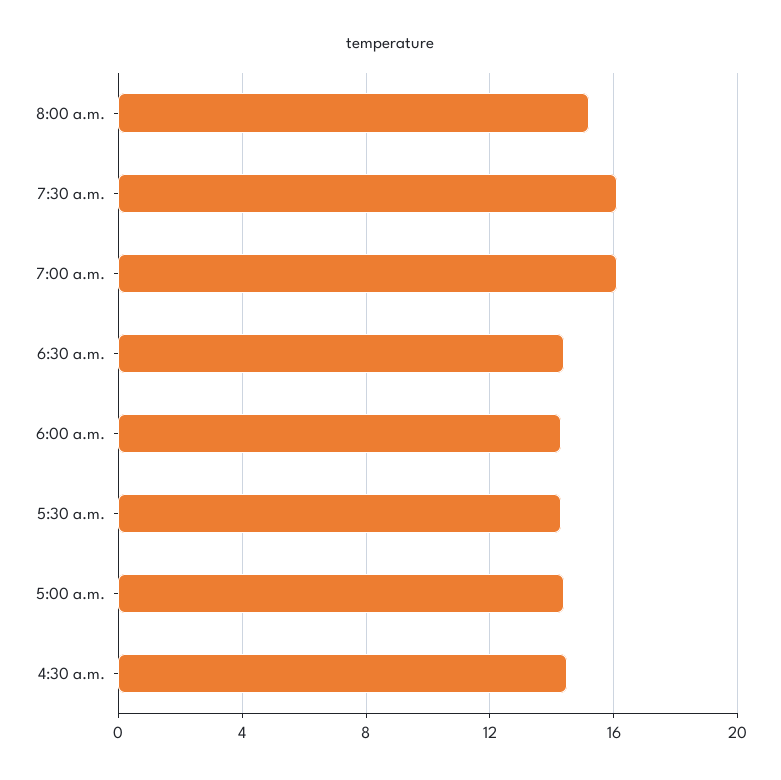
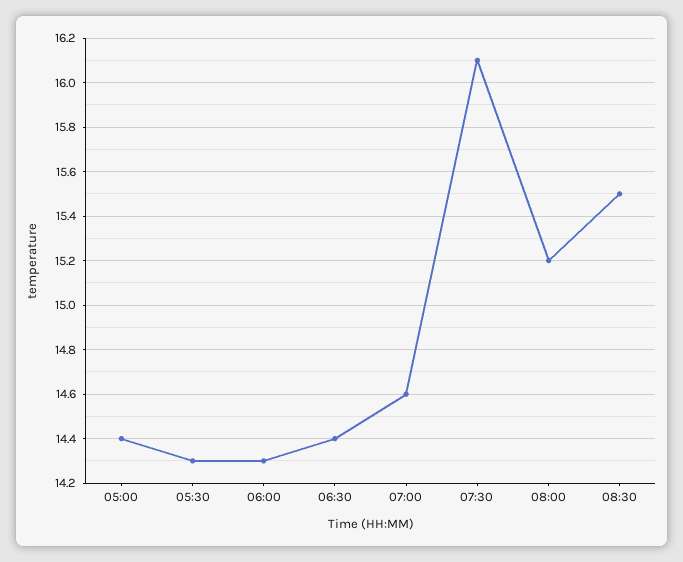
7:00 a.m.: 16 -> 14.6
4:30 a.m.: 14.5 -> none
08:30: none -> 15.5

